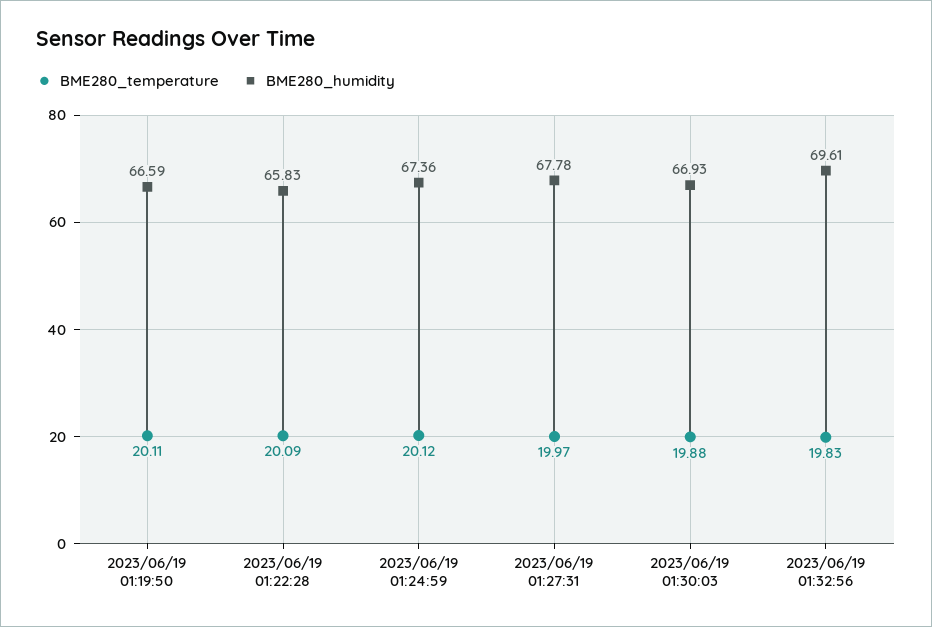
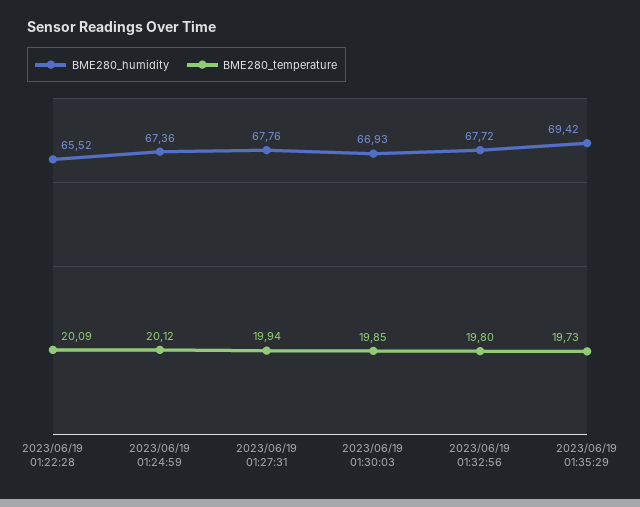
BME280_temperature, 2023/06/19 01:19:50: 20.11 -> none
BME280_humidity, 2023/06/19 01:19:50: 66.59 -> none
BME280_humidity, 2023/06/19 01:22:28: 65.83 -> 65.52
BME280_temperature, 2023/06/19 01:27:31: 19.97 -> 19.94
BME280_humidity, 2023/06/19 01:27:31: 67.78 -> 67.76
BME280_temperature, 2023/06/19 01:30:03: 19.88 -> 19.85
BME280_temperature, 2023/06/19 01:32:56: 19.83 -> 19.8
BME280_humidity, 2023/06/19 01:32:56: 69.61 -> 67.72
BME280_humidity, 2023/06/19 01:35:29: none -> 69.42
BME280_temperature, 2023/06/19 01:35:29: none -> 19.73

